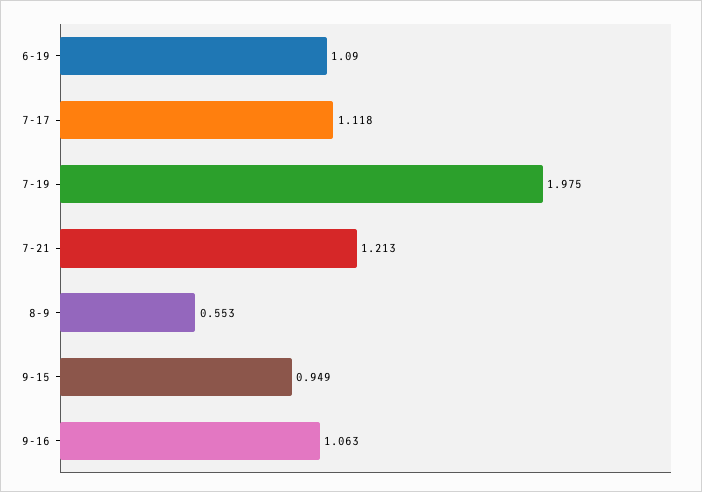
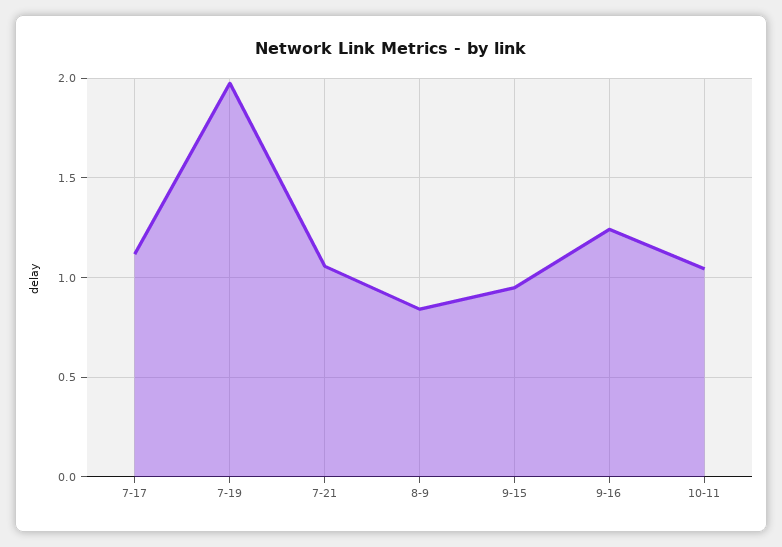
6-19: 1.09 -> none
7-21: 1.213 -> 1.05
8-9: 0.553 -> 0.85
9-16: 1.063 -> 1.25
10-11: none -> 1.05

